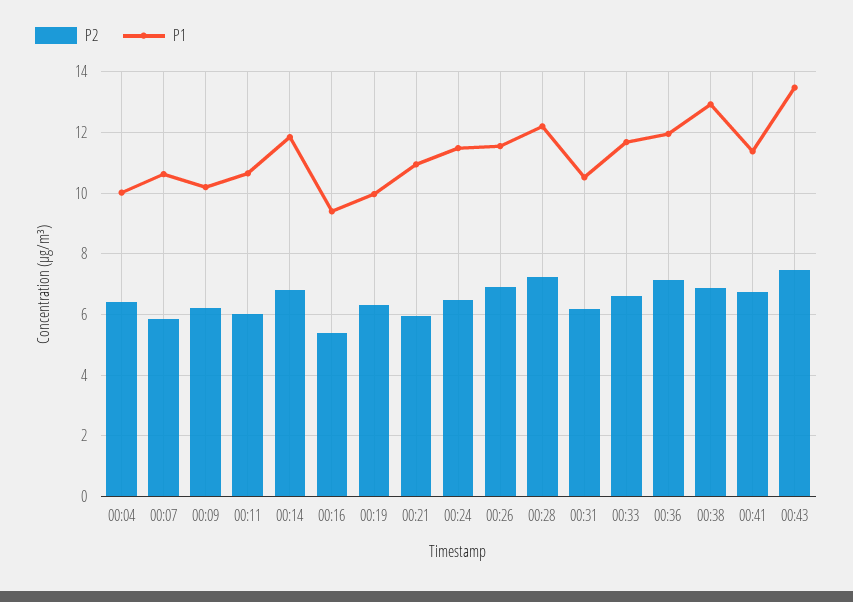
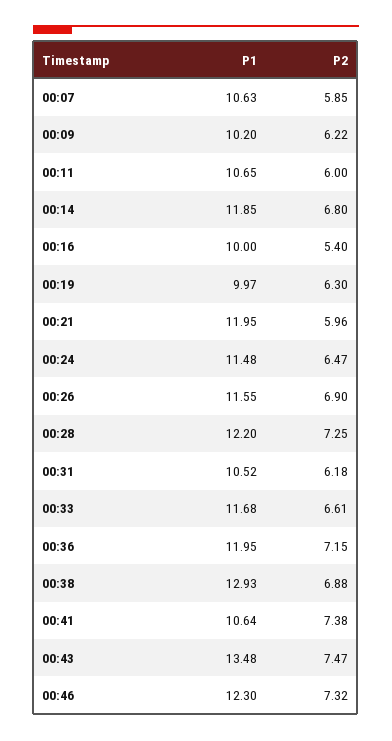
P2, 00:04: 6.4 -> none
P1, 00:04: 10 -> none
P1, 00:16: 9.4 -> 10
P1, 00:21: 11 -> 11.95
P2, 00:41: 6.8 -> 7.38
P1, 00:41: 11.4 -> 10.64
P1, 00:46: none -> 12.3
P2, 00:46: none -> 7.32

